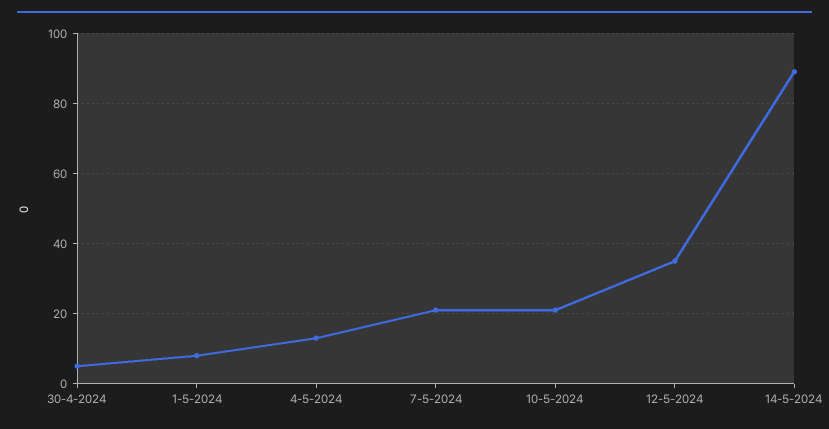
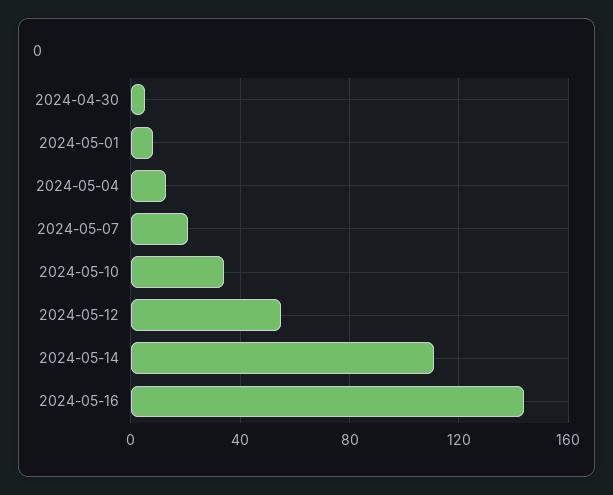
10-5-2024: 20 -> 35
12-5-2024: 35 -> 55
14-5-2024: 90 -> 110
2024-05-16: none -> 145

